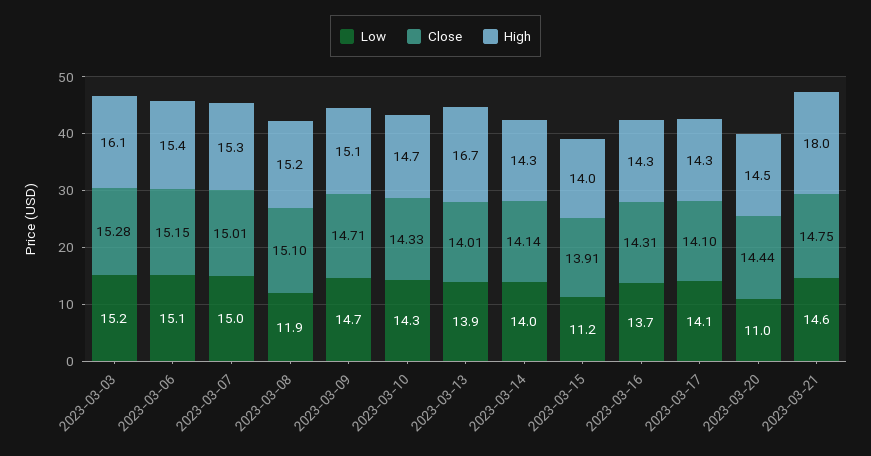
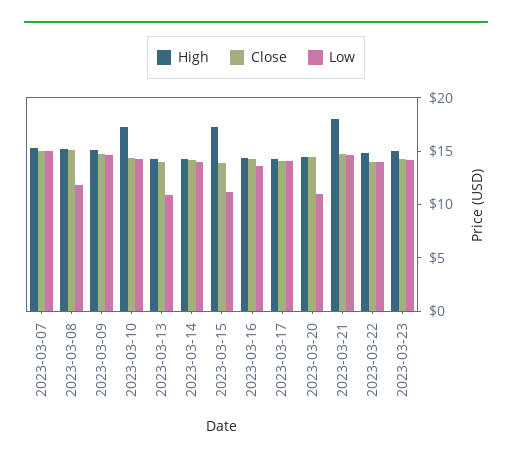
Low, 2023-03-03: 15.2 -> none
Close, 2023-03-03: 15.28 -> none
High, 2023-03-03: 16.1 -> none
Low, 2023-03-06: 15.1 -> none
Close, 2023-03-06: 15.15 -> none
High, 2023-03-06: 15.4 -> none
High, 2023-03-10: 14.7 -> 17
Low, 2023-03-13: 13.9 -> 11
High, 2023-03-13: 16.7 -> 14
High, 2023-03-15: 14 -> 17
High, 2023-03-22: none -> 15
Close, 2023-03-22: none -> 14
Low, 2023-03-22: none -> 14
High, 2023-03-23: none -> 15
Close, 2023-03-23: none -> 14
Low, 2023-03-23: none -> 14

